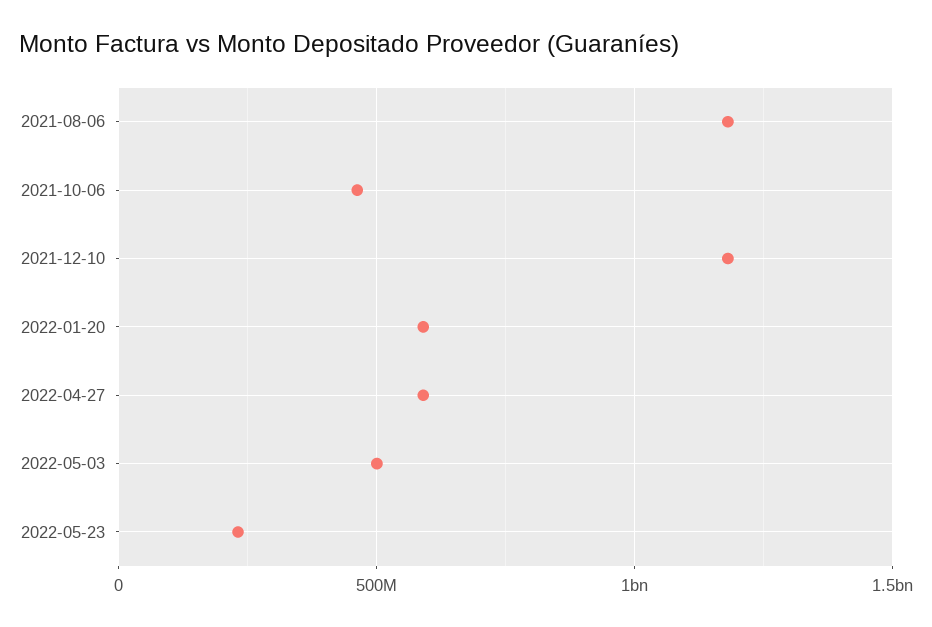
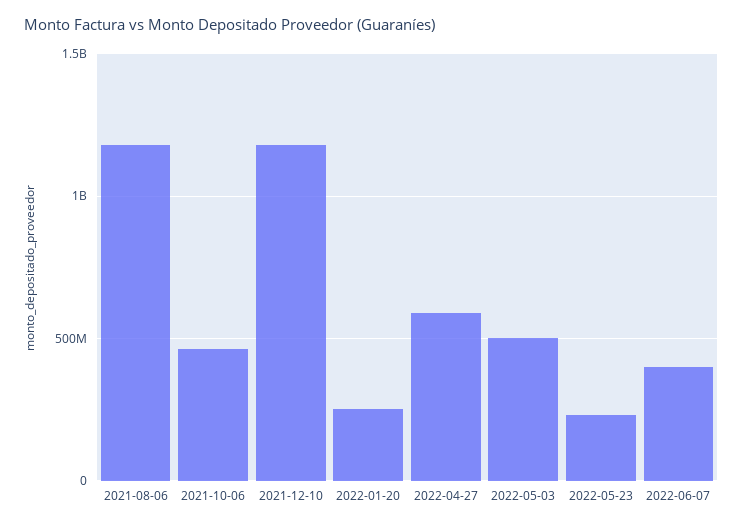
2022-01-20: 600000000 -> 250000000
2022-06-07: none -> 400000000

